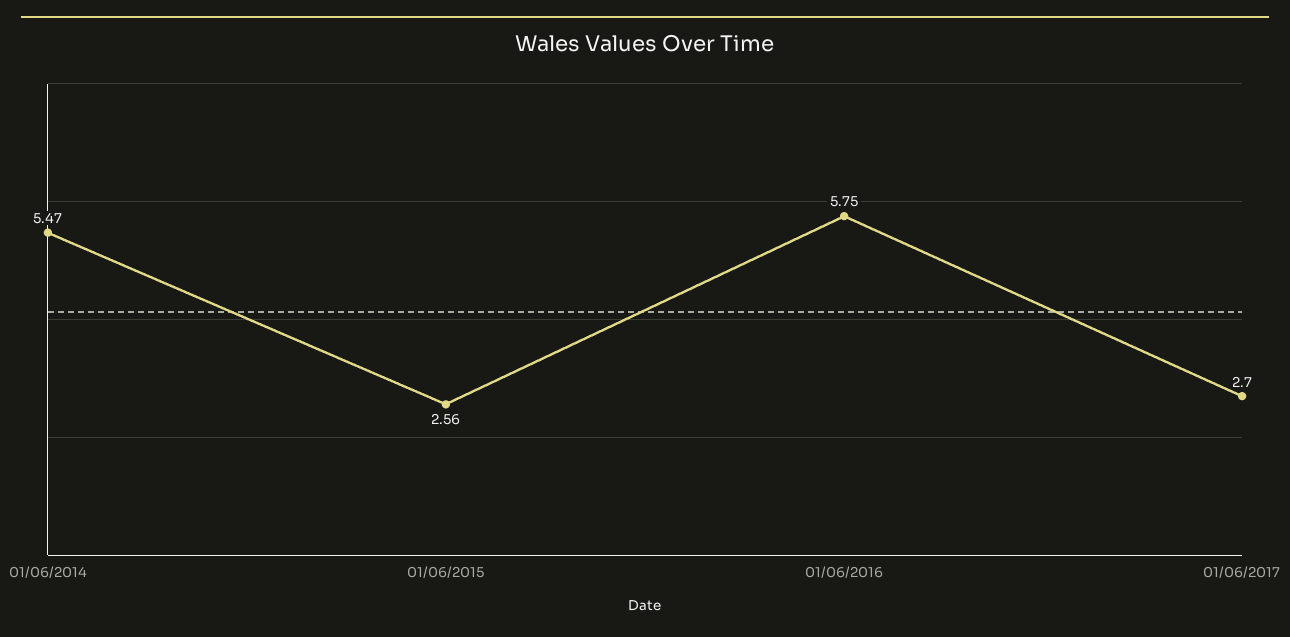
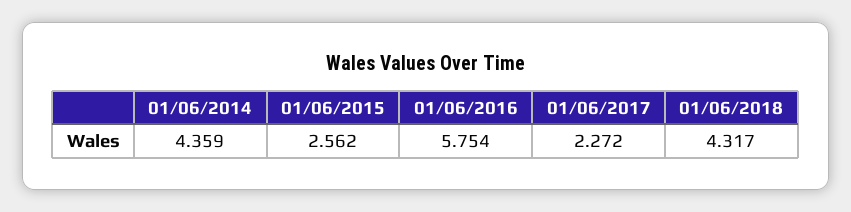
01/06/2014: 5.47 -> 4.359
01/06/2017: 2.7 -> 2.272
01/06/2018: none -> 4.317

